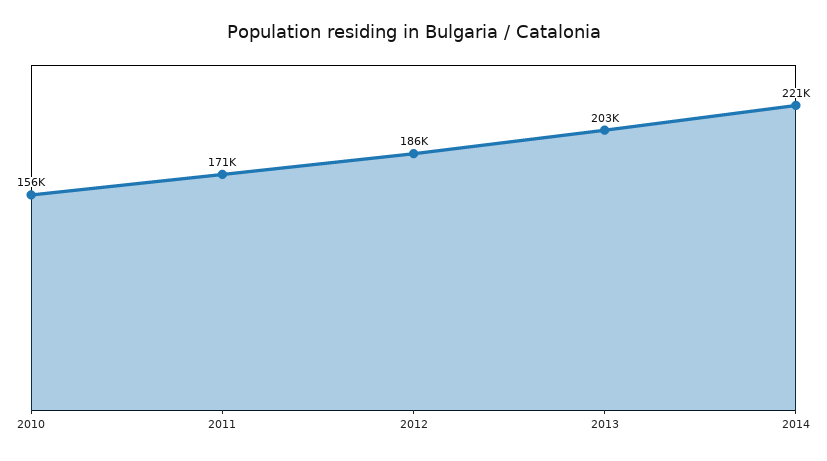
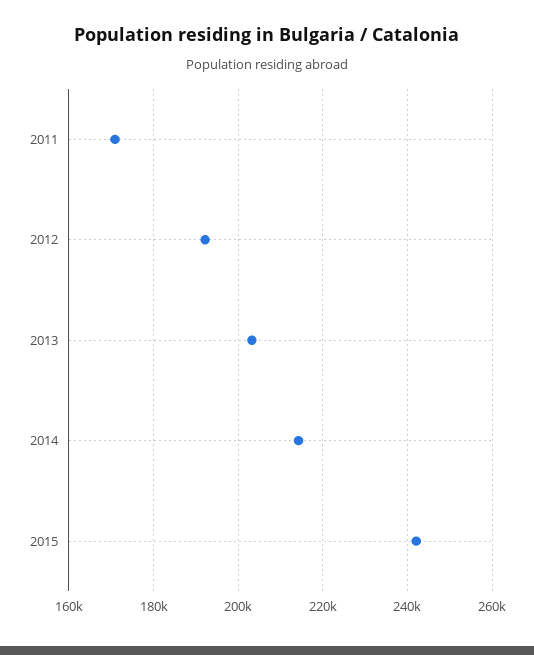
2010: 156000 -> none
2012: 186000 -> 192000
2014: 221000 -> 214000
2015: none -> 242000

